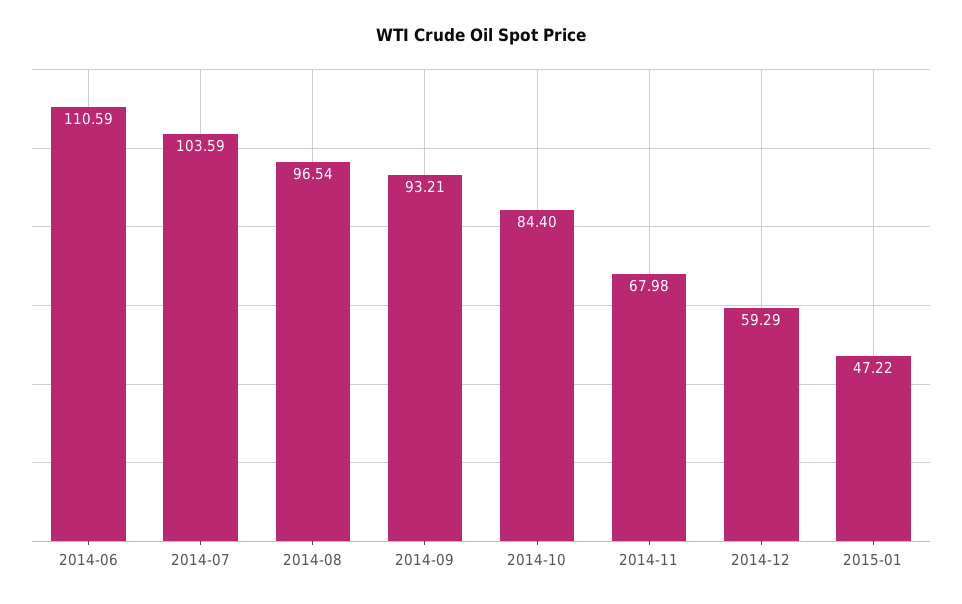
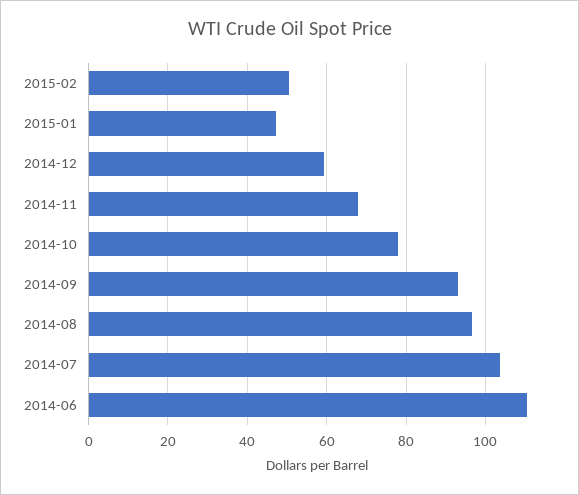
2014-10: 84.4 -> 78
2015-02: none -> 50

